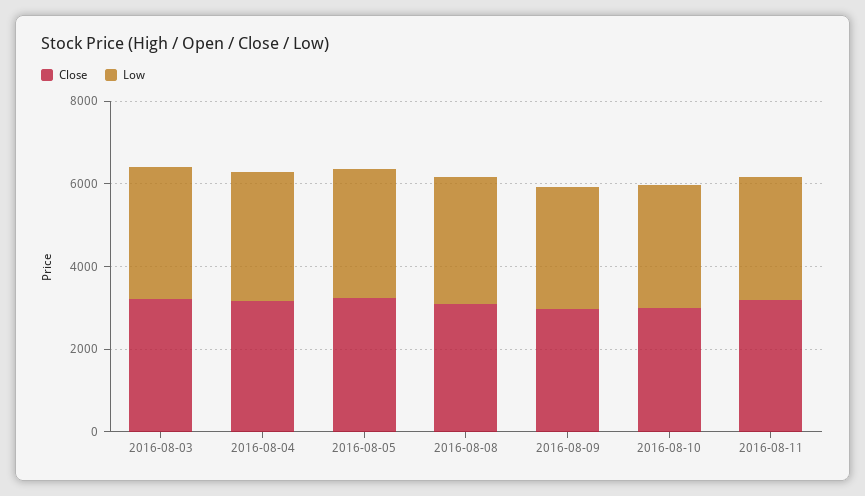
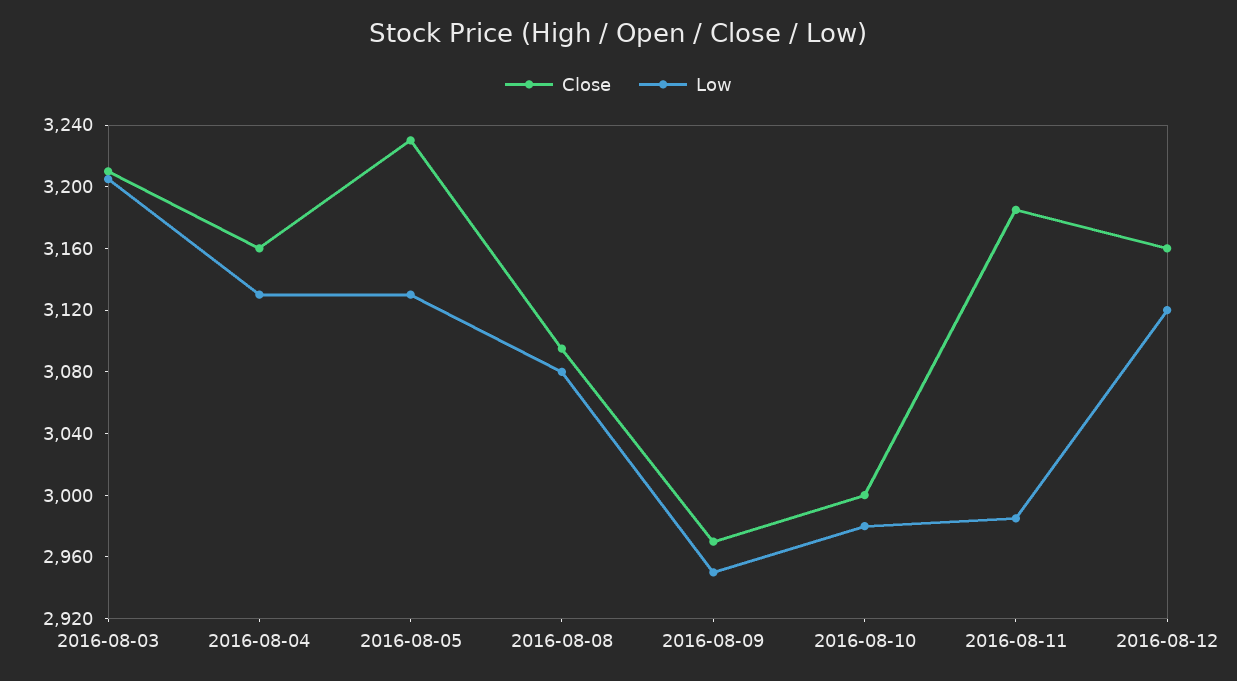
Close, 2016-08-12: none -> 3160
Low, 2016-08-12: none -> 3120

